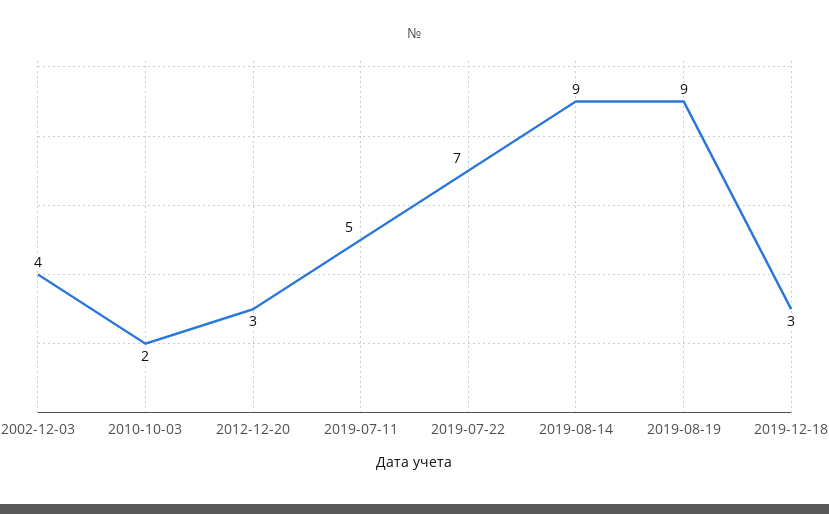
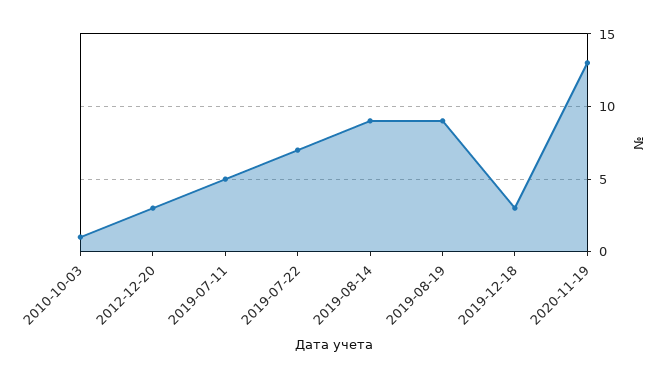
2002-12-03: 4 -> none
2010-10-03: 2 -> 1
2020-11-19: none -> 13

